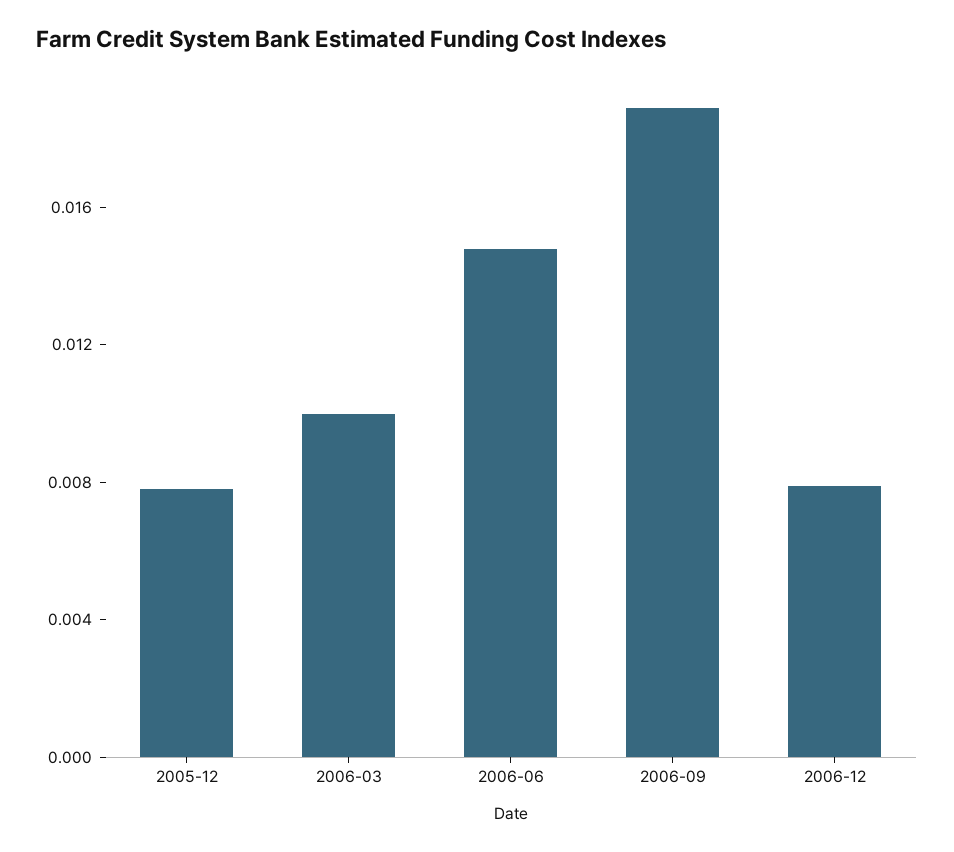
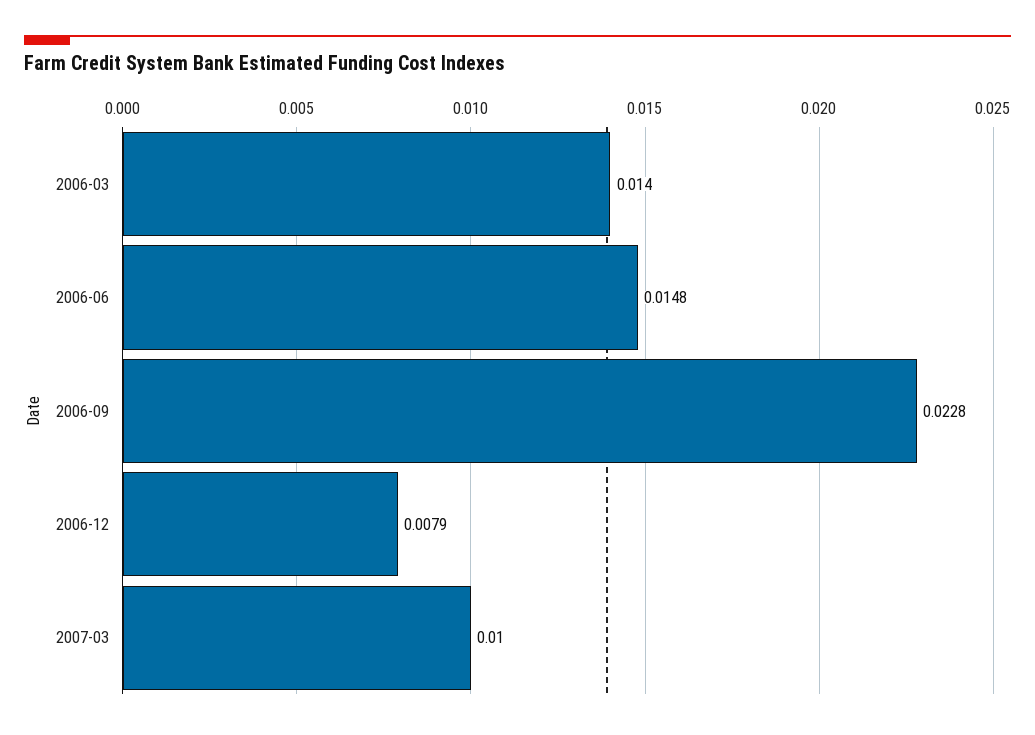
2005-12: 0.008 -> none
2006-03: 0.01 -> 0.014
2006-09: 0.019 -> 0.0228
2007-03: none -> 0.01

